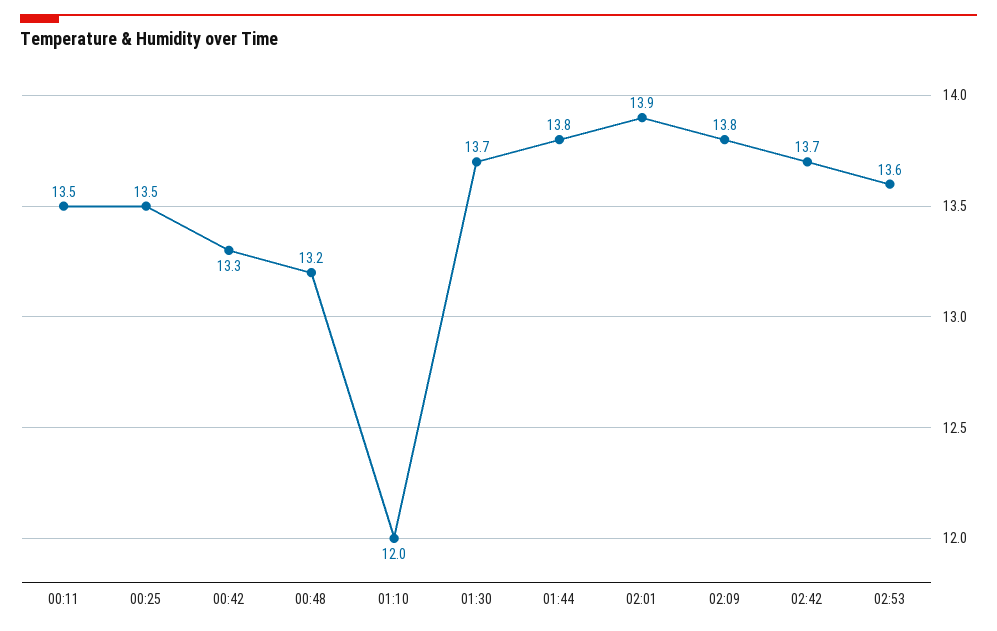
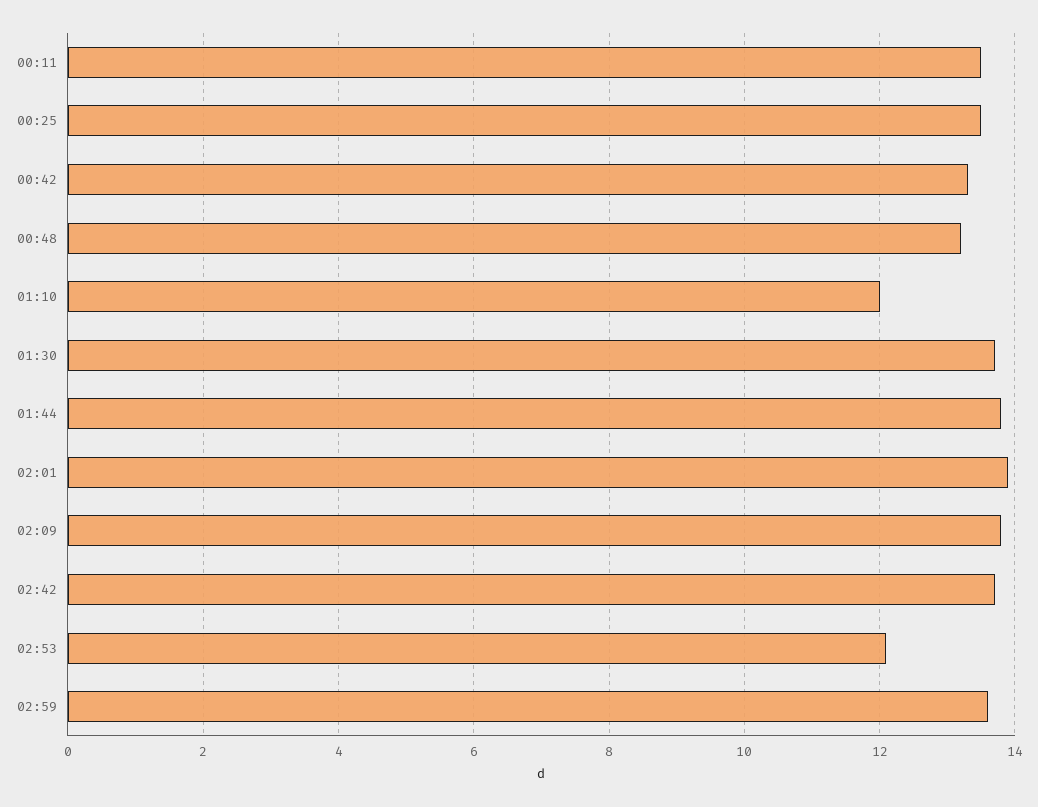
02:53: 13.6 -> 12
02:59: none -> 13.5

